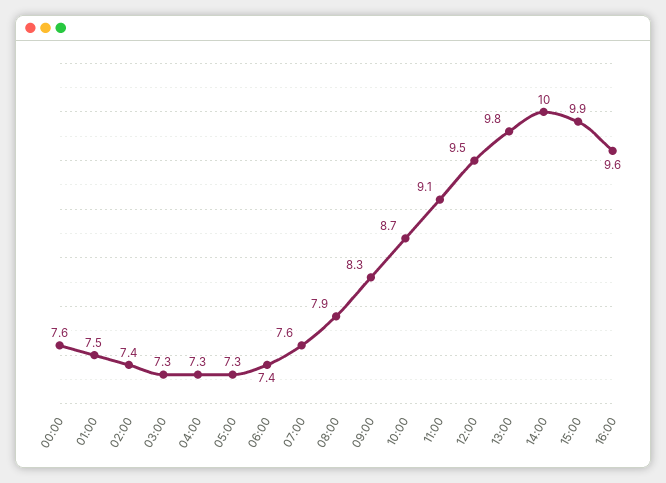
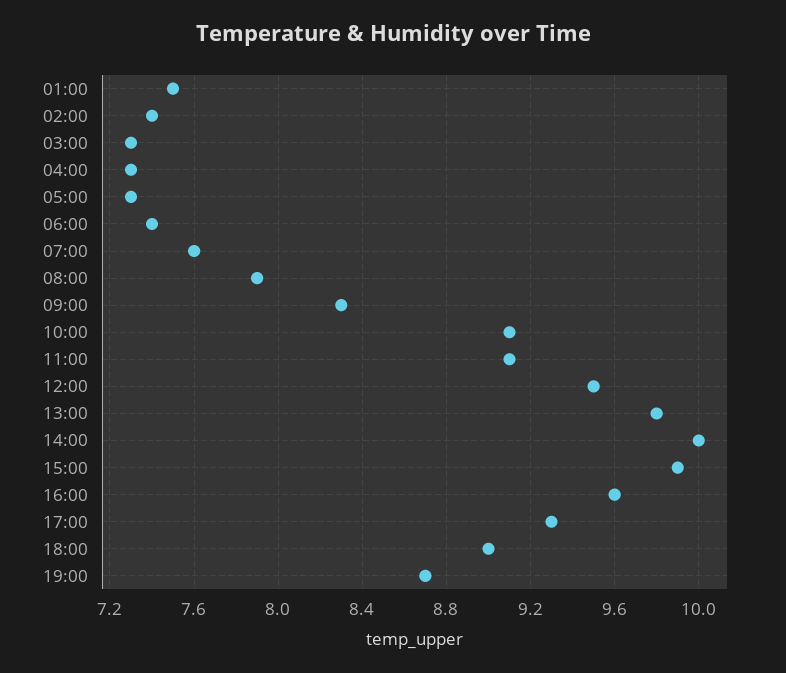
00:00: 7.6 -> none
10:00: 8.7 -> 9.1
17:00: none -> 9.3
18:00: none -> 9
19:00: none -> 8.7

